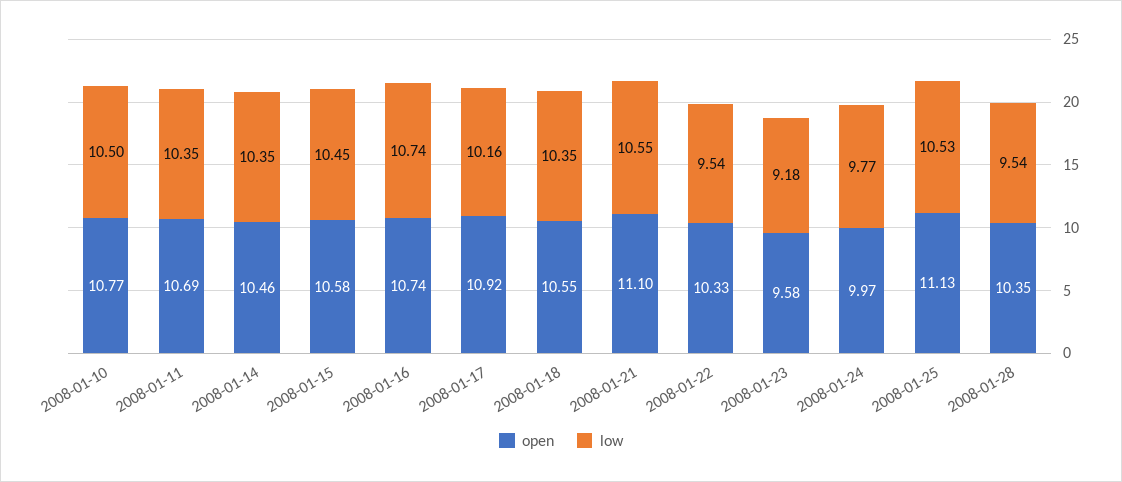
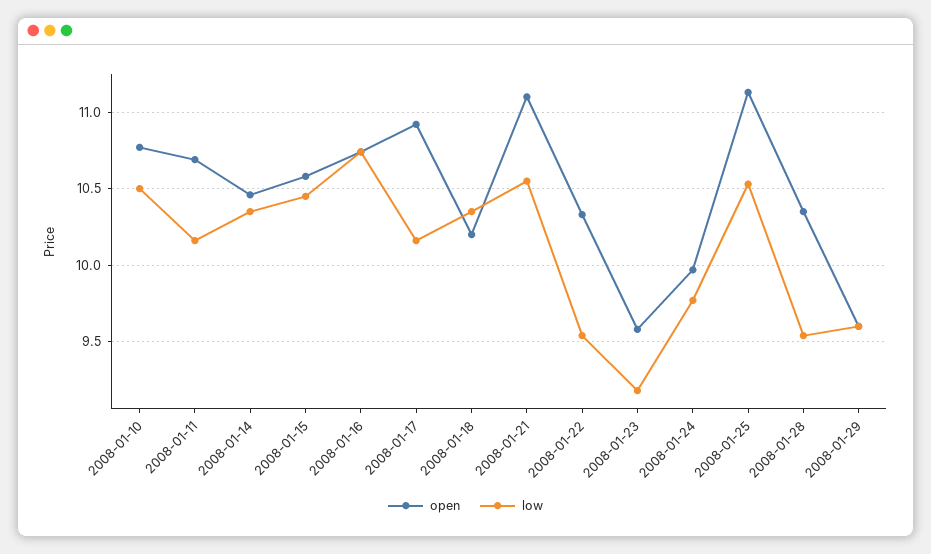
low, 2008-01-11: 10.35 -> 10.15
open, 2008-01-18: 10.55 -> 10.2
open, 2008-01-29: none -> 9.6
low, 2008-01-29: none -> 9.6

